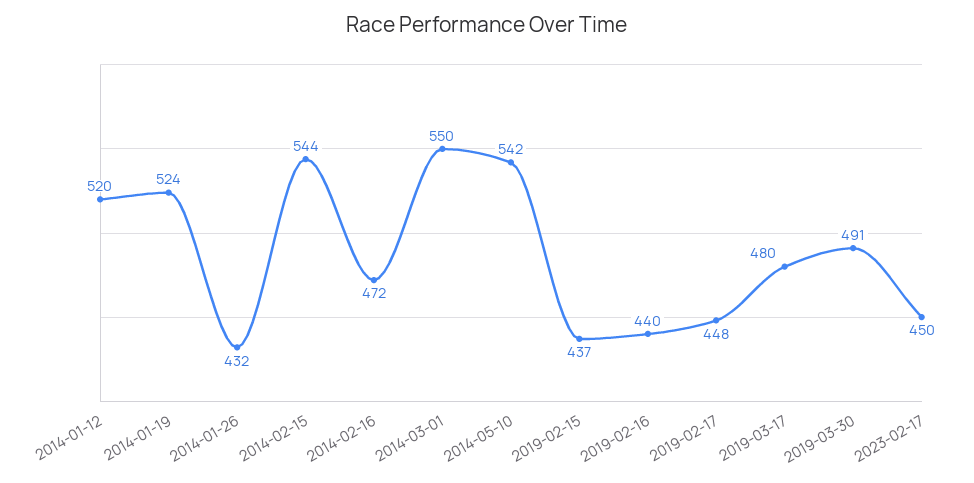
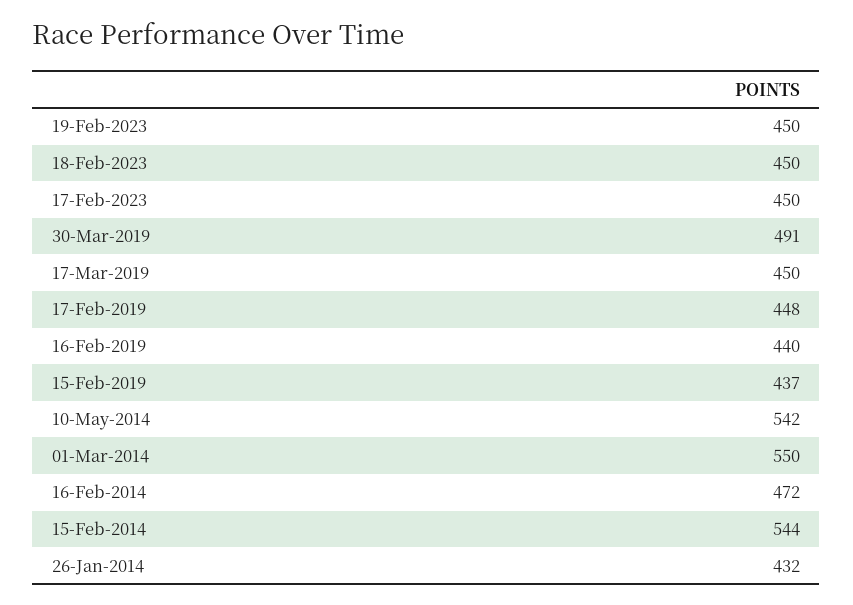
2014-01-12: 520 -> none
2014-01-19: 524 -> none
2019-03-17: 480 -> 450
19-Feb-2023: none -> 450
18-Feb-2023: none -> 450

